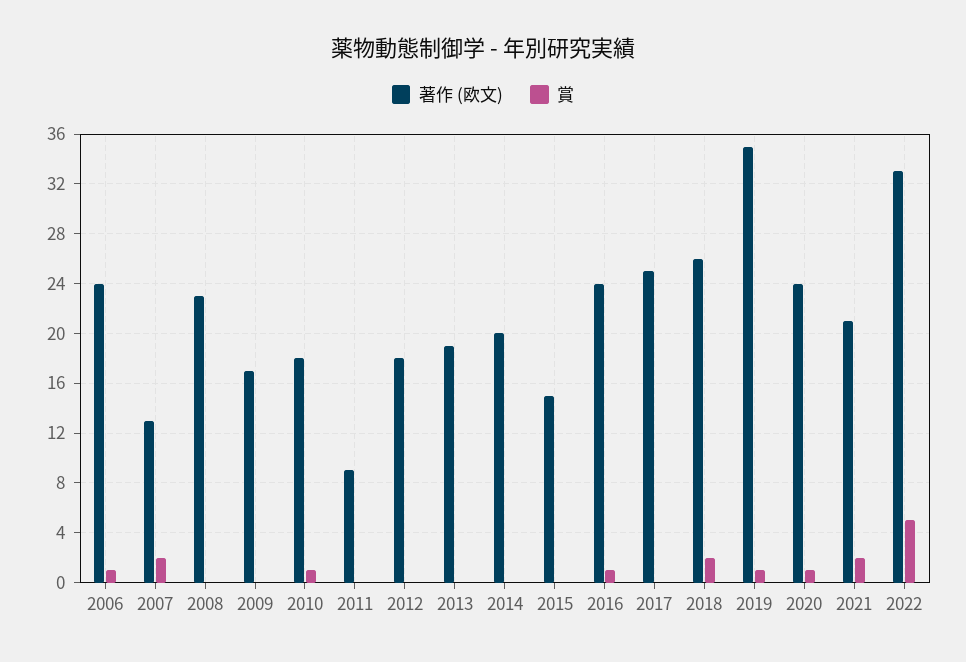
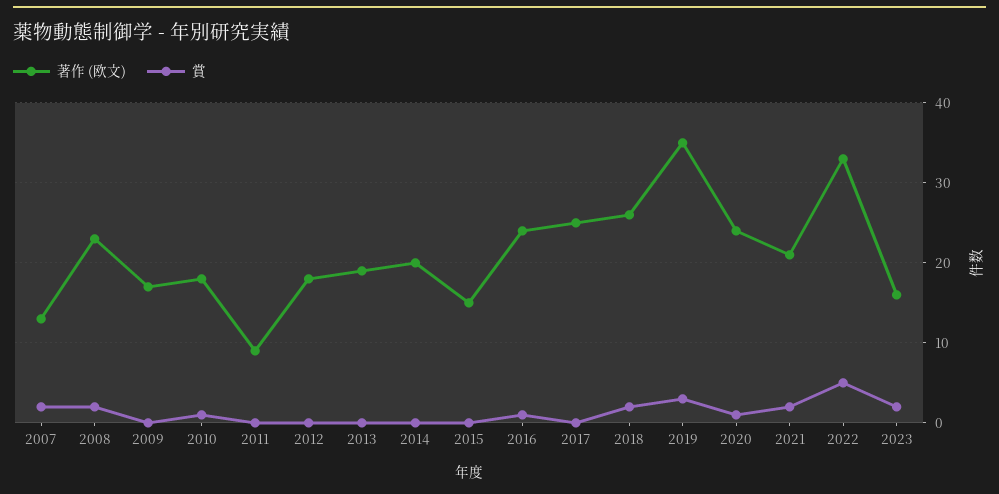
著作 (欧文), 2006: 24 -> none
賞, 2006: 1 -> none
賞, 2008: 0 -> 2
賞, 2019: 1 -> 3
著作 (欧文), 2023: none -> 16
賞, 2023: none -> 2

